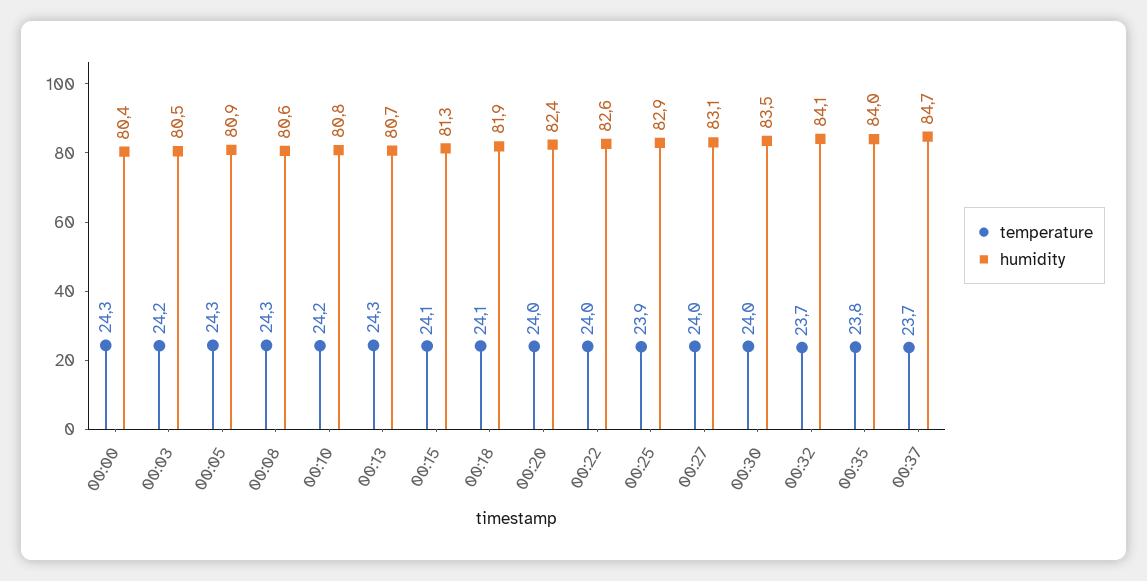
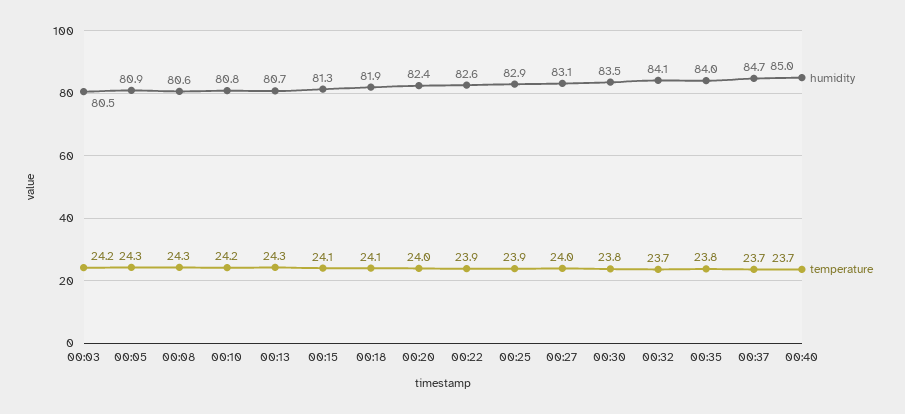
temperature, 00:00: 24.3 -> none
humidity, 00:00: 80.4 -> none
temperature, 00:22: 24 -> 23.9
temperature, 00:30: 24 -> 23.8
humidity, 00:40: none -> 85
temperature, 00:40: none -> 23.7

